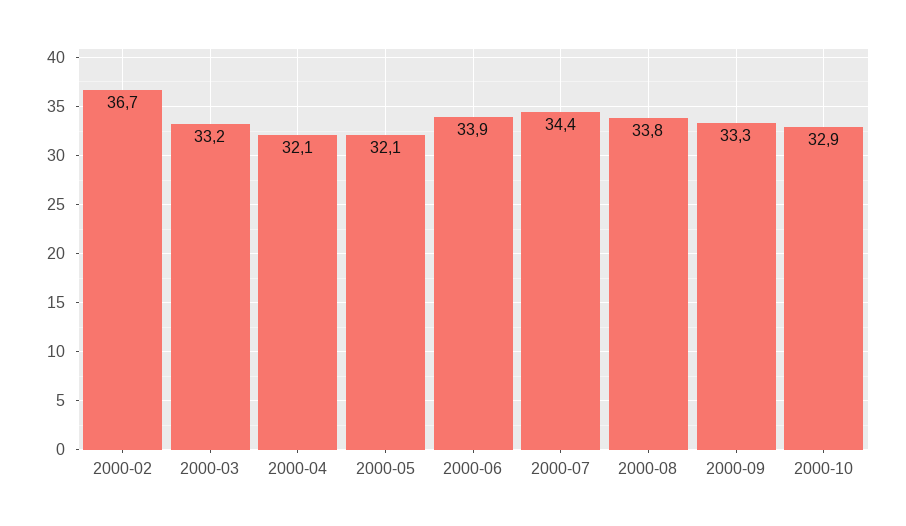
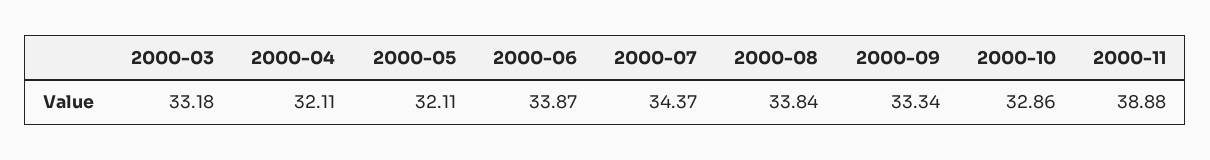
2000-02: 36.7 -> none
2000-11: none -> 38.88

